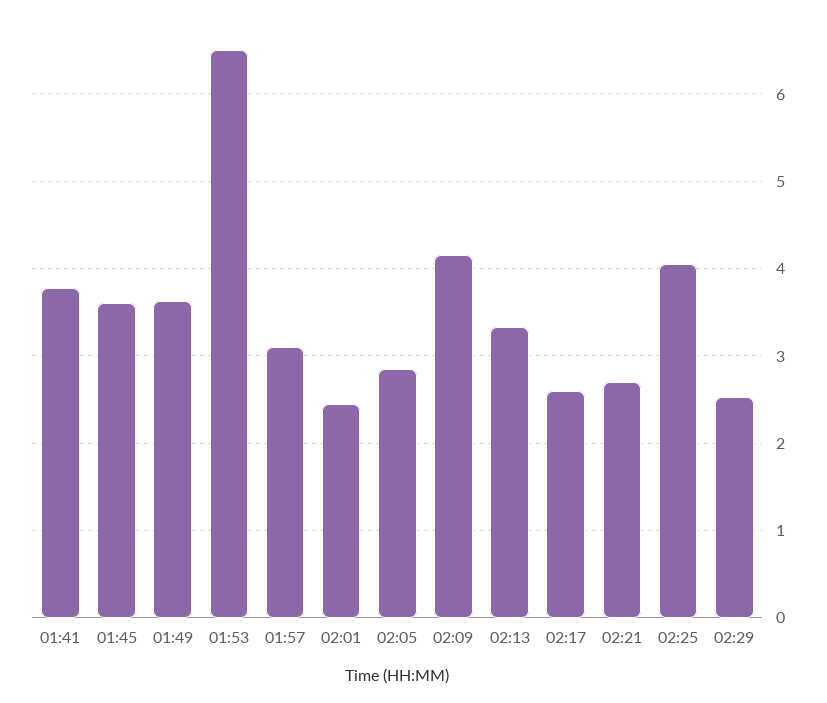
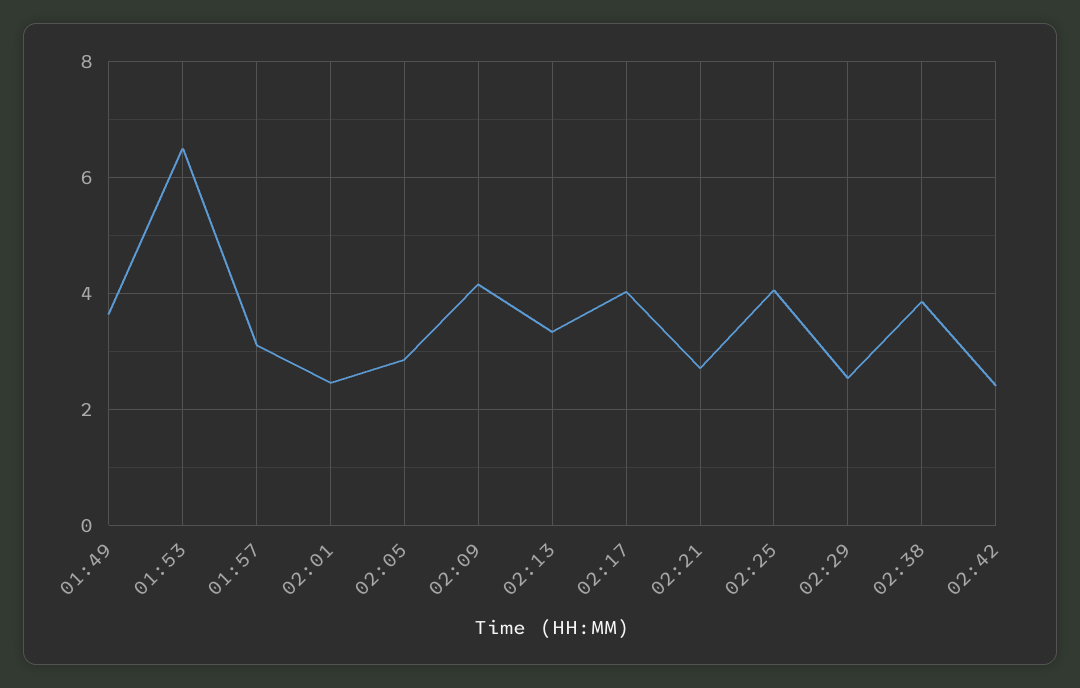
01:41: 3.8 -> none
01:45: 3.6 -> none
02:17: 2.6 -> 4
02:38: none -> 3.8
02:42: none -> 2.4

